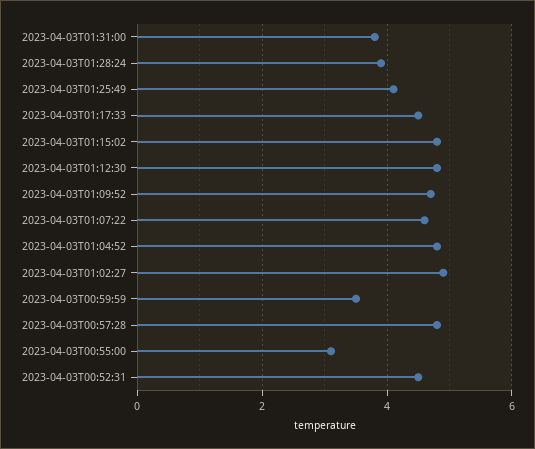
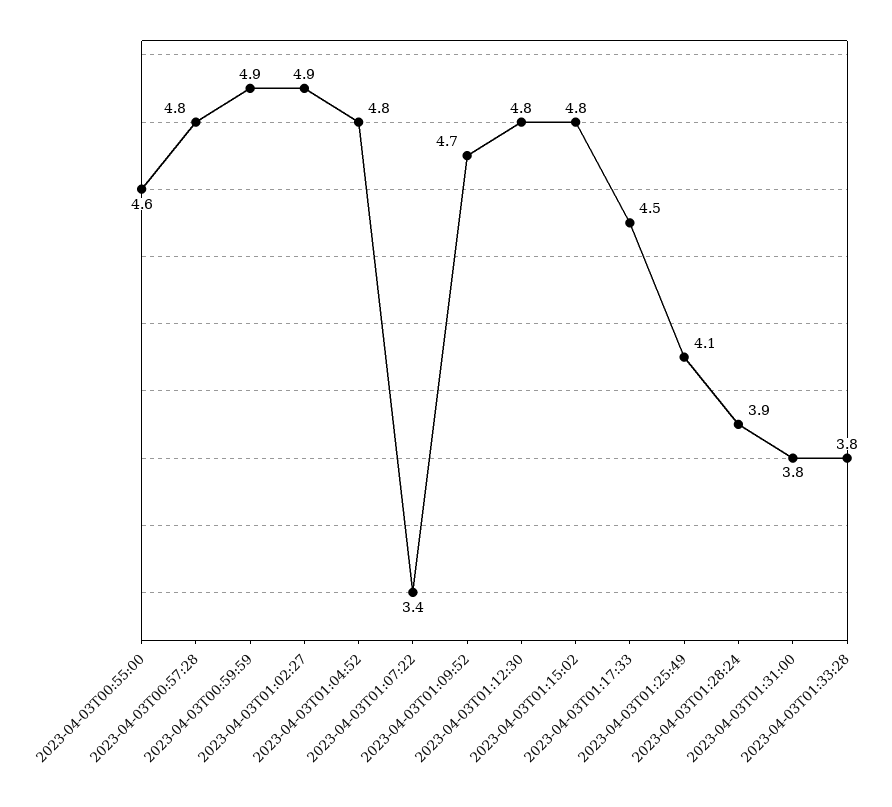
2023-04-03T01:07:22: 4.5 -> 3.4
2023-04-03T00:59:59: 3.5 -> 4.9
2023-04-03T00:55:00: 3 -> 4.6
2023-04-03T00:52:31: 4.5 -> none
2023-04-03T01:33:28: none -> 3.8

